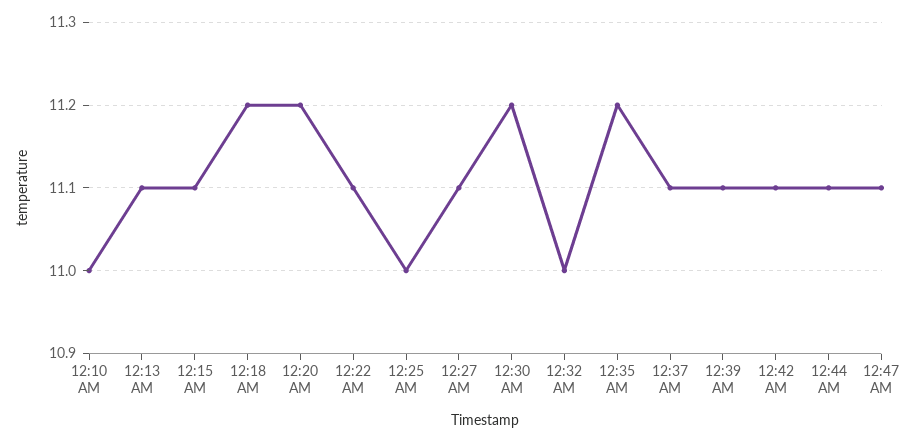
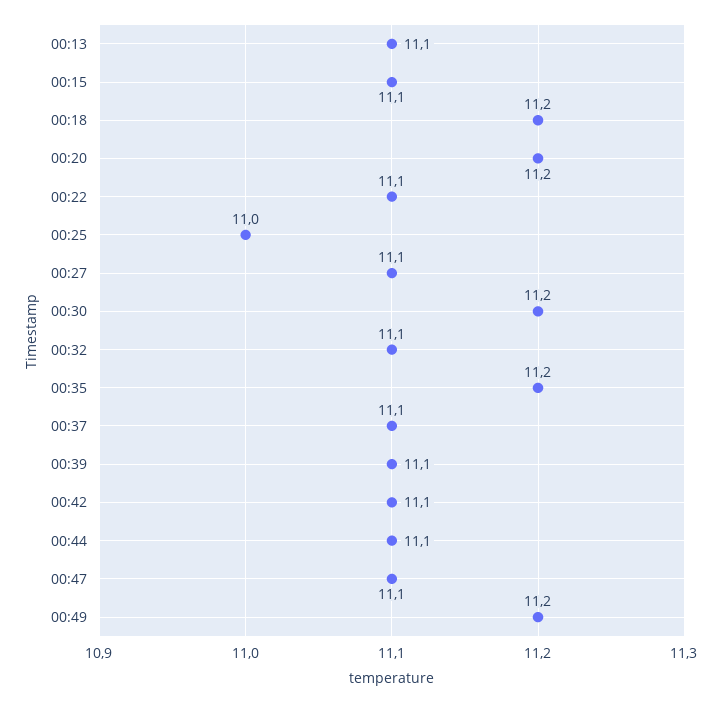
12:10 AM: 11 -> none
12:32 AM: 11 -> 11.1
00:49: none -> 11.2

